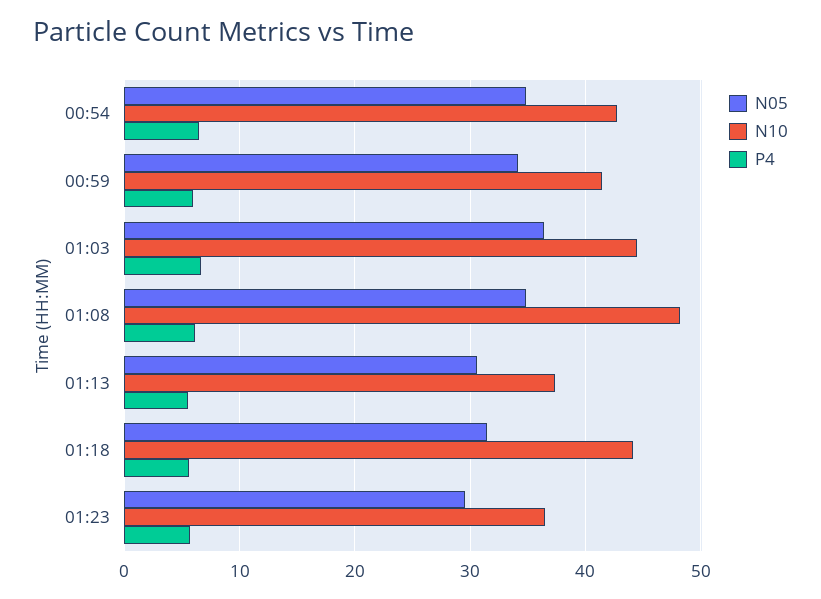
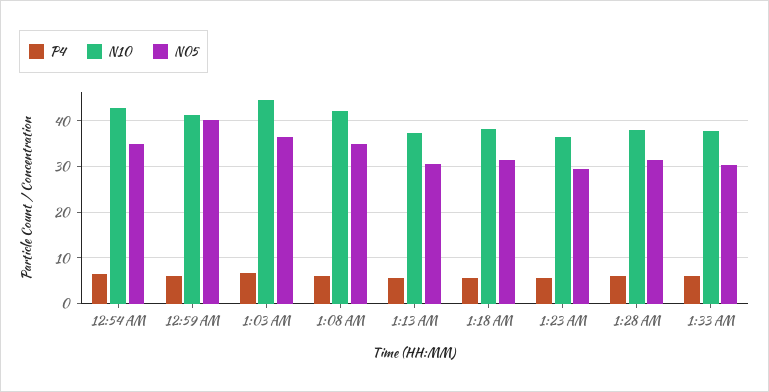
N05, 00:59: 34 -> 40
N10, 01:08: 48 -> 42
N10, 01:18: 44 -> 38
P4, 1:28 AM: none -> 6
N10, 1:28 AM: none -> 38
N05, 1:28 AM: none -> 32
P4, 1:33 AM: none -> 6
N10, 1:33 AM: none -> 38
N05, 1:33 AM: none -> 30

